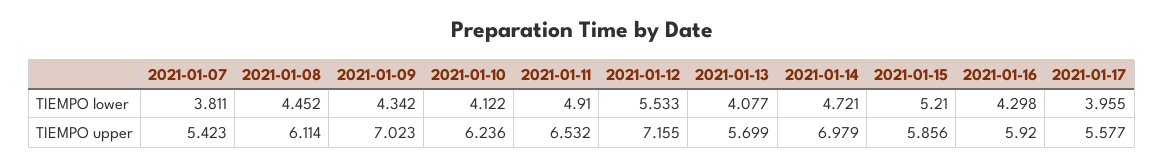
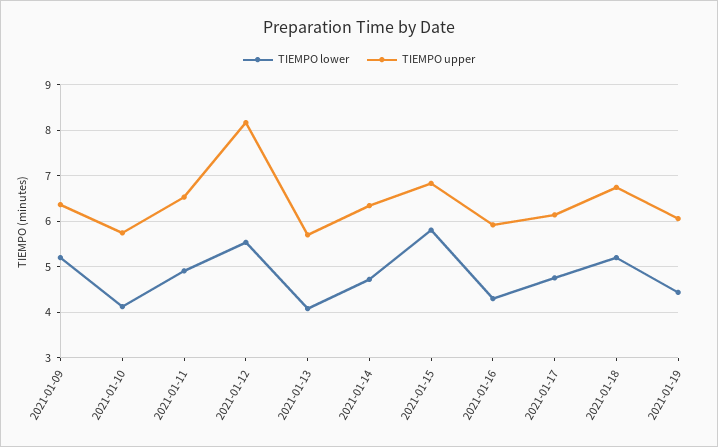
TIEMPO lower, 2021-01-07: 3.811 -> none
TIEMPO lower, 2021-01-08: 4.452 -> none
TIEMPO lower, 2021-01-09: 4.342 -> 5.2
TIEMPO lower, 2021-01-15: 5.21 -> 5.8
TIEMPO lower, 2021-01-17: 3.955 -> 4.8
TIEMPO upper, 2021-01-07: 5.423 -> none
TIEMPO upper, 2021-01-08: 6.114 -> none
TIEMPO upper, 2021-01-09: 7.023 -> 6.4
TIEMPO upper, 2021-01-10: 6.236 -> 5.8
TIEMPO upper, 2021-01-12: 7.155 -> 8.2
TIEMPO upper, 2021-01-14: 6.979 -> 6.4
TIEMPO upper, 2021-01-15: 5.856 -> 6.8
TIEMPO upper, 2021-01-17: 5.577 -> 6.2
TIEMPO lower, 2021-01-18: none -> 5.2
TIEMPO upper, 2021-01-18: none -> 6.8
TIEMPO lower, 2021-01-19: none -> 4.4
TIEMPO upper, 2021-01-19: none -> 6

